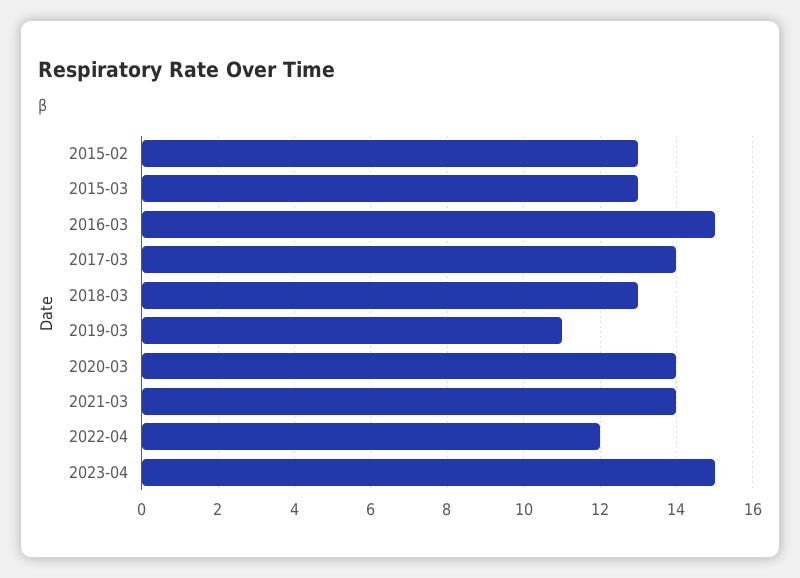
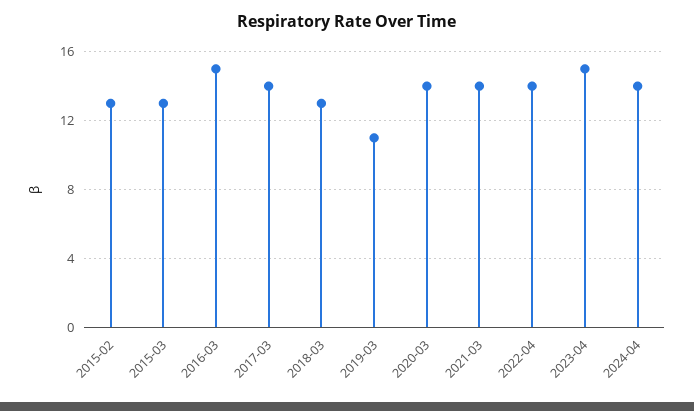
2022-04: 12 -> 14
2024-04: none -> 14

